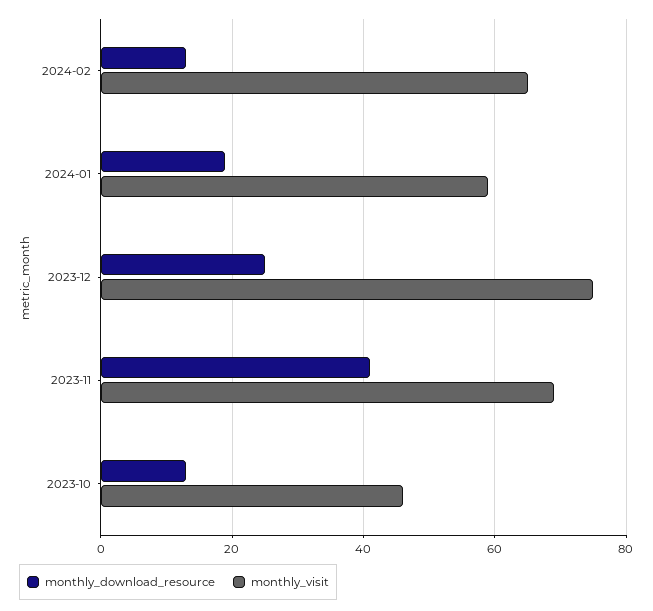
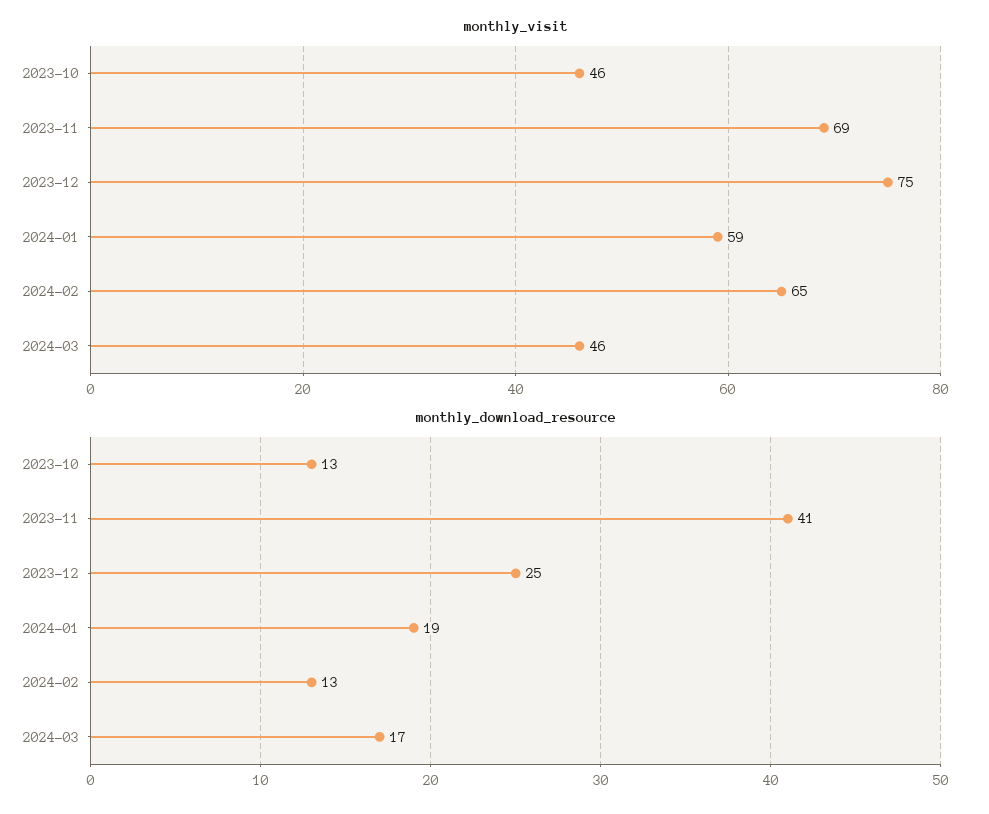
monthly_visit, 2024-03: none -> 46
monthly_download_resource, 2024-03: none -> 17

